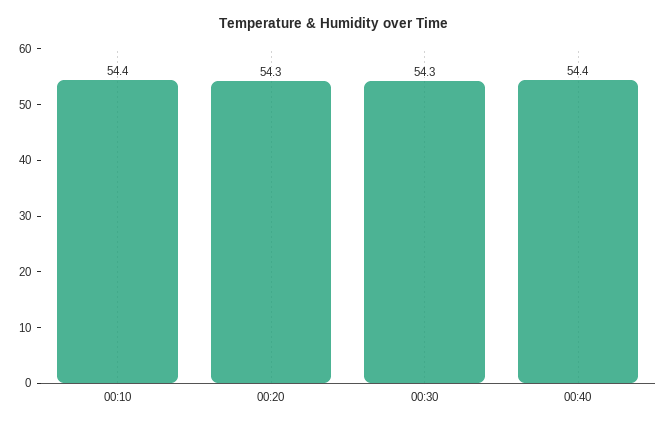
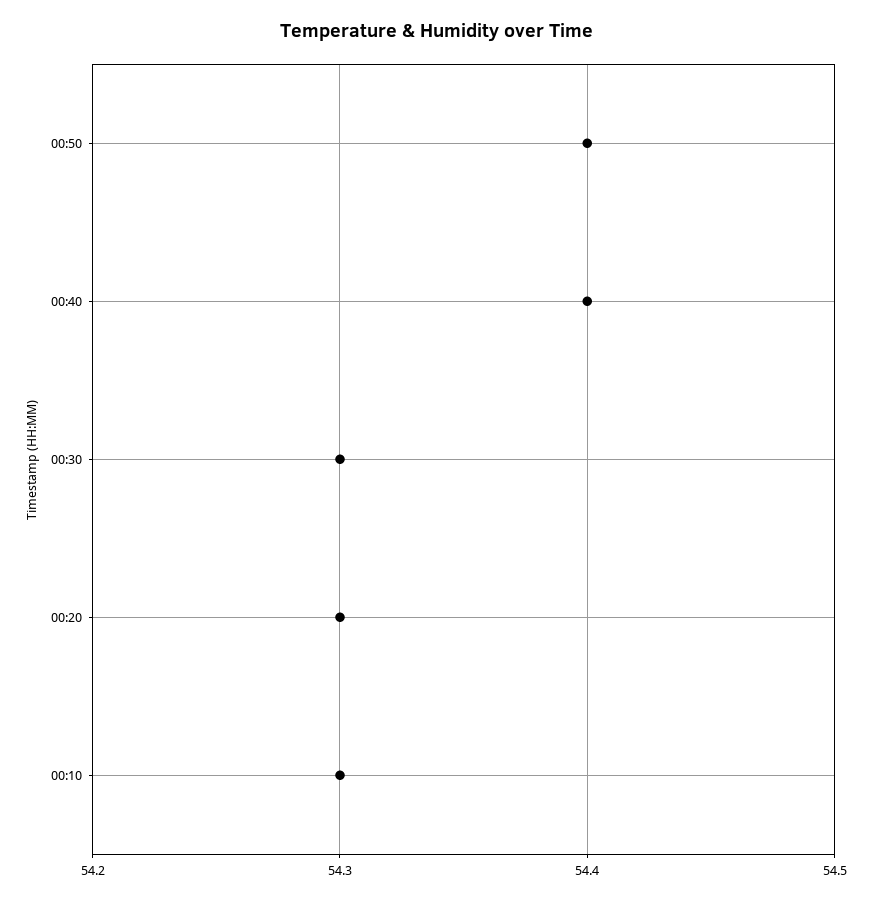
00:10: 54.4 -> 54.3
00:50: none -> 54.4

